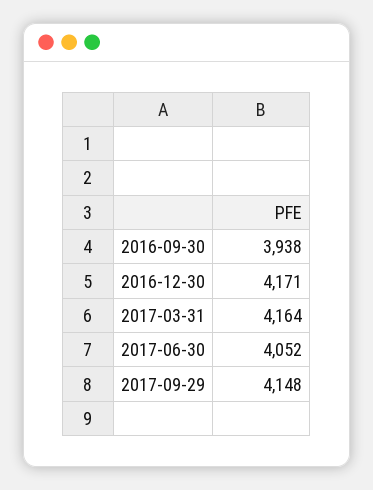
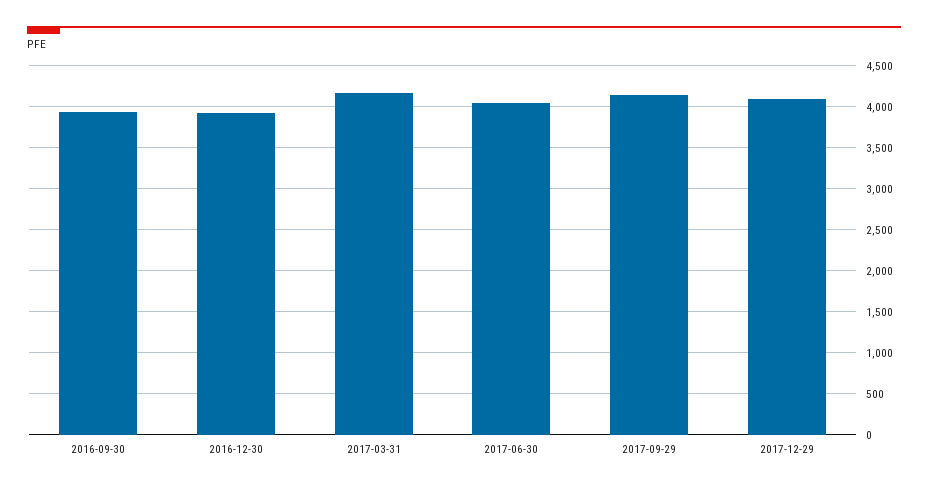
2016-12-30: 4171 -> 3900
2017-12-29: none -> 4100

